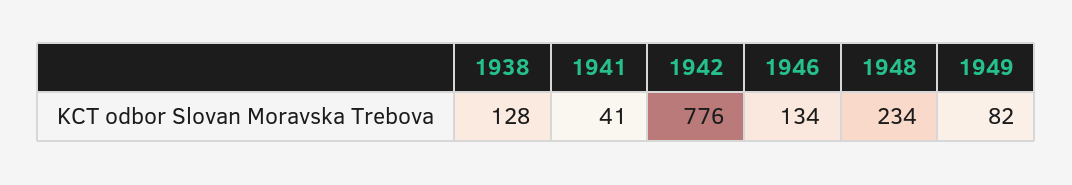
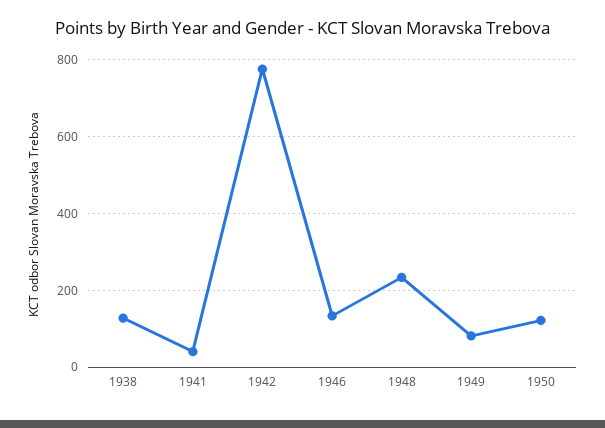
1950: none -> 120

